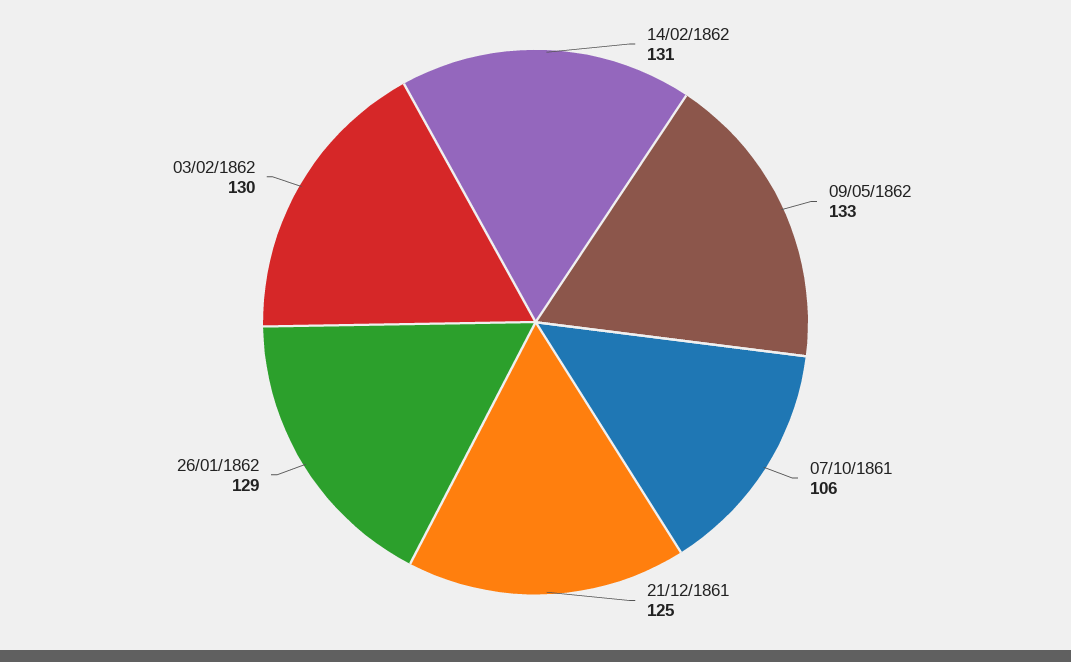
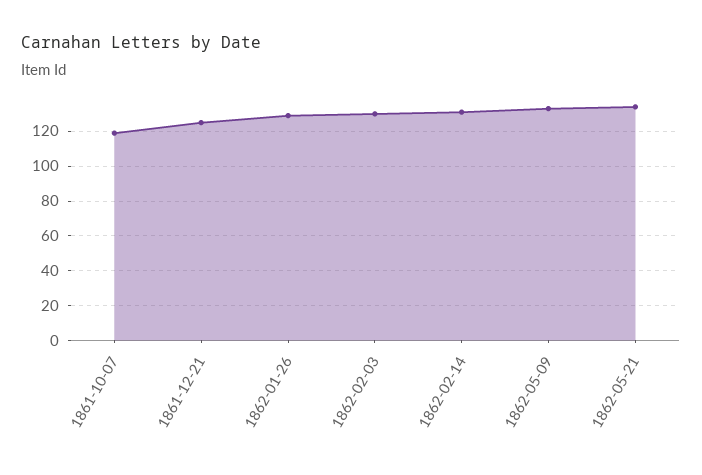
07/10/1861: 106 -> 120
1862-05-21: none -> 135

